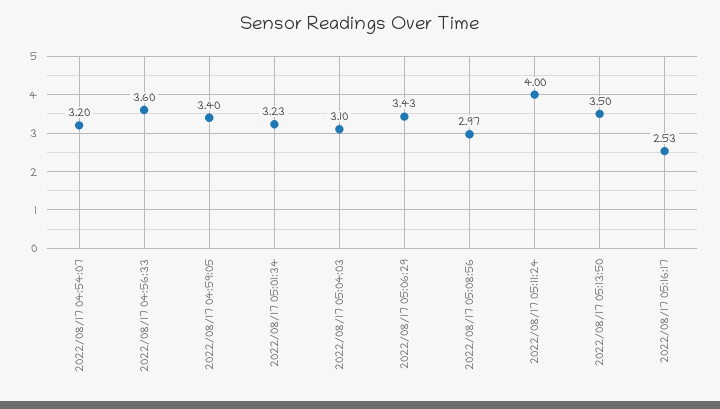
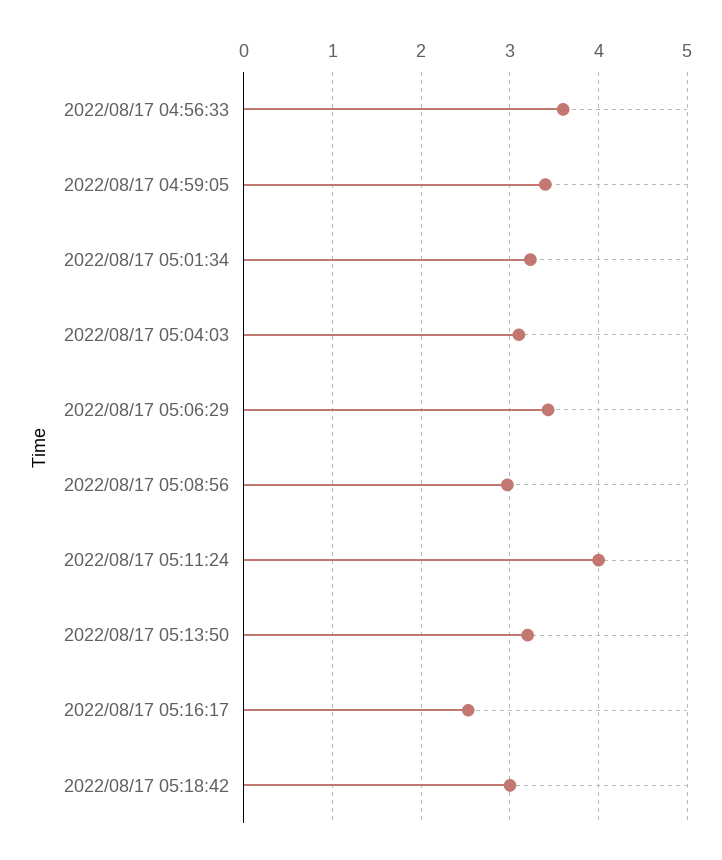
2022/08/17 04:54:07: 3.2 -> none
2022/08/17 05:13:50: 3.5 -> 3.2
2022/08/17 05:18:42: none -> 3

